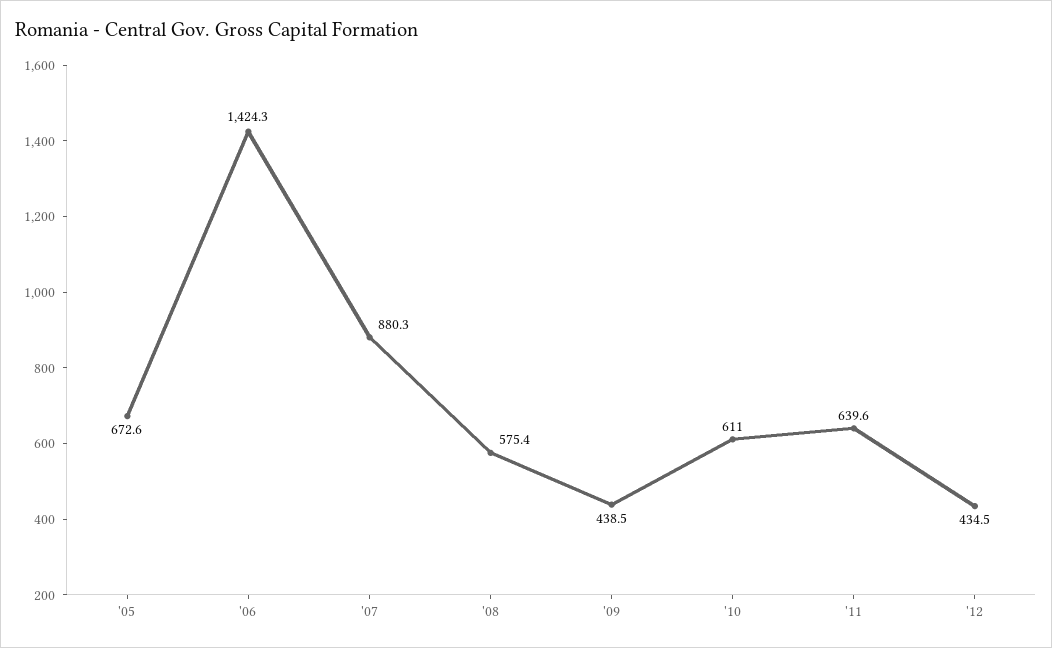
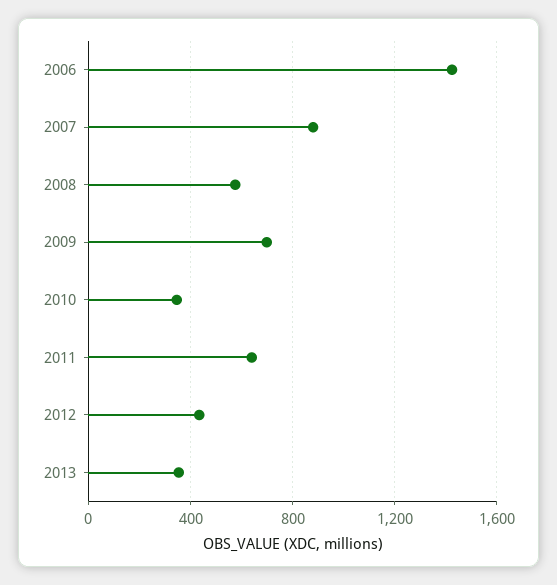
'05: 672.6 -> none
'09: 438.5 -> 700
'10: 611 -> 350
2013: none -> 350

